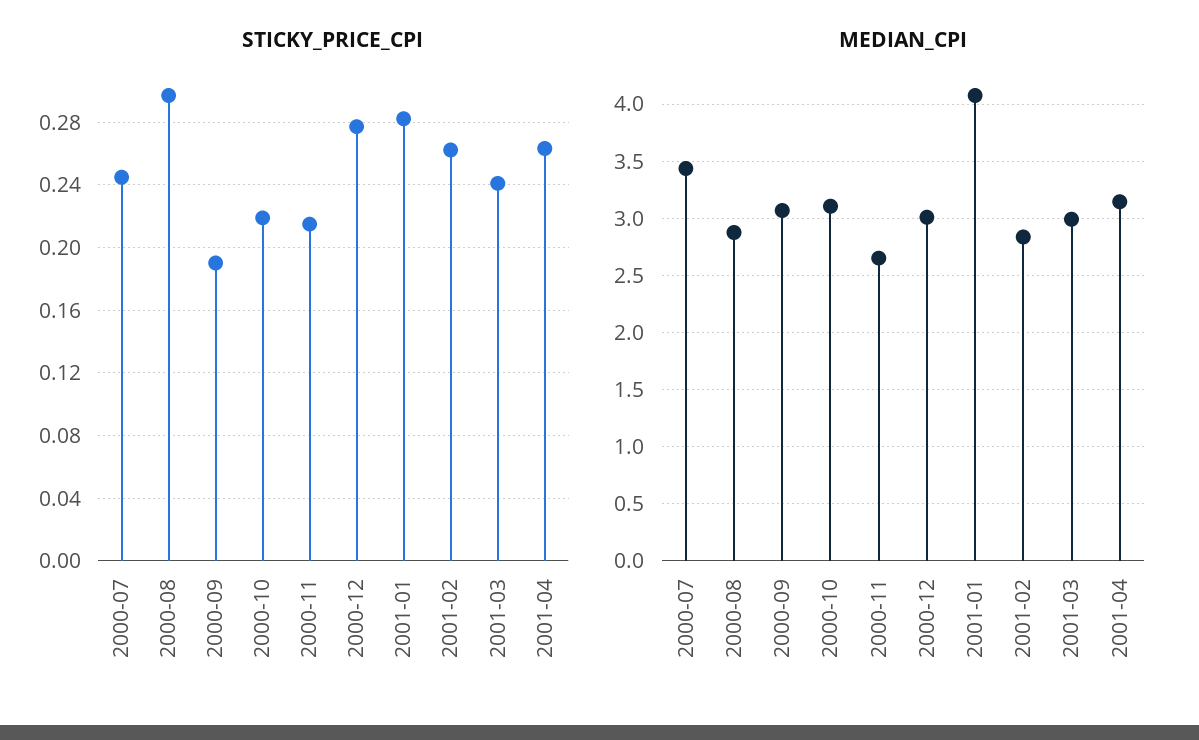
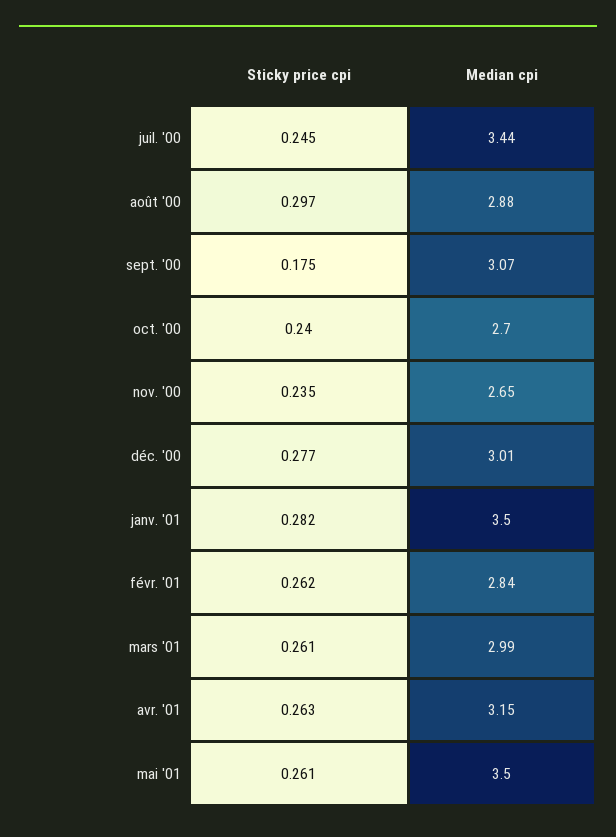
STICKY_PRICE_CPI, 2000-09: 0.19 -> 0.175
STICKY_PRICE_CPI, 2000-10: 0.22 -> 0.24
STICKY_PRICE_CPI, 2000-11: 0.215 -> 0.235
STICKY_PRICE_CPI, 2001-03: 0.24 -> 0.261
MEDIAN_CPI, 2000-10: 3.1 -> 2.7
MEDIAN_CPI, 2001-01: 4.1 -> 3.5
STICKY_PRICE_CPI, mai '01: none -> 0.261
MEDIAN_CPI, mai '01: none -> 3.5

